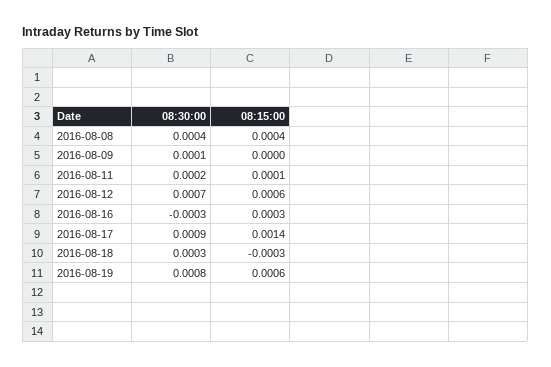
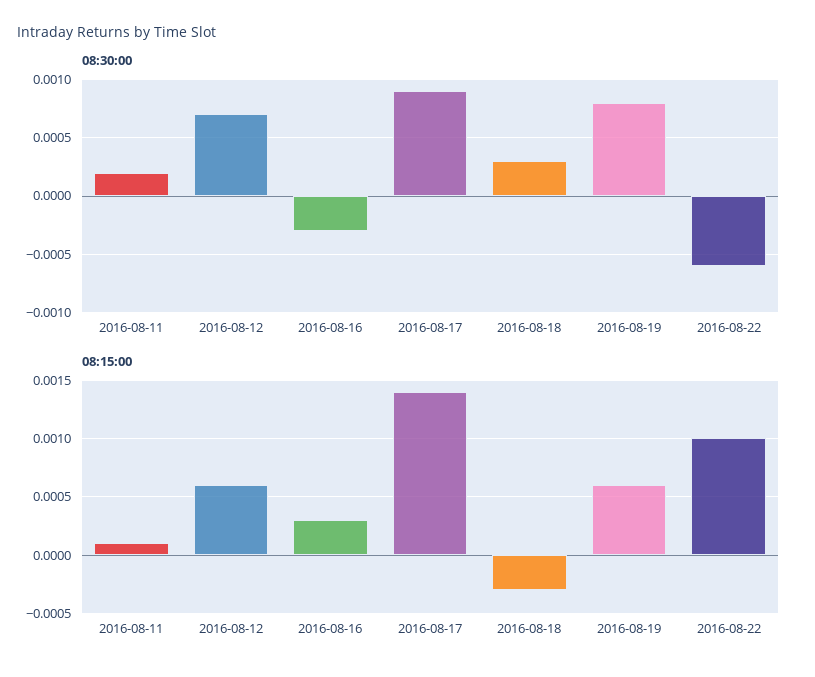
08:30:00, 2016-08-08: 0.0004 -> none
08:15:00, 2016-08-08: 0.0004 -> none
08:30:00, 2016-08-09: 0.0001 -> none
08:15:00, 2016-08-09: 0 -> none
08:30:00, 2016-08-22: none -> -0.0006
08:15:00, 2016-08-22: none -> 0.001

